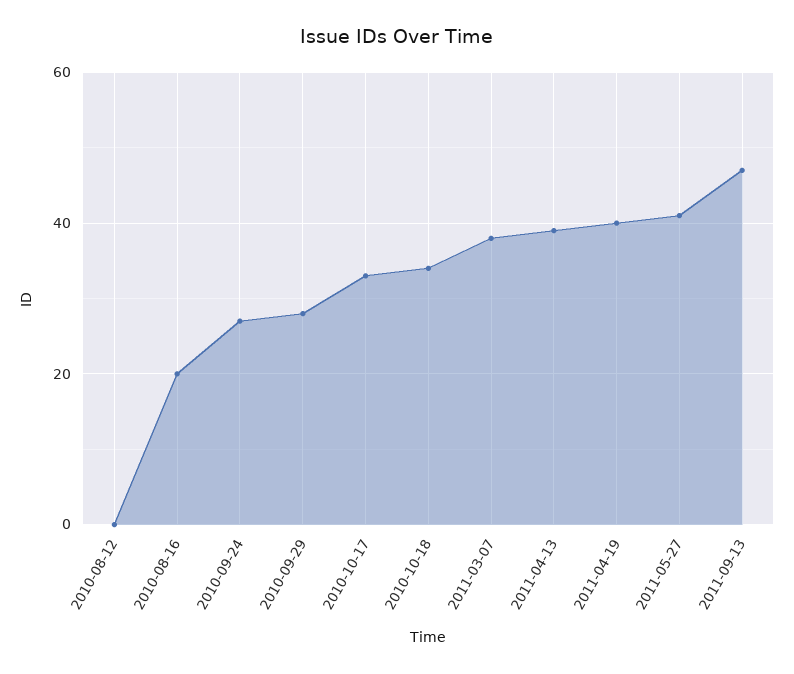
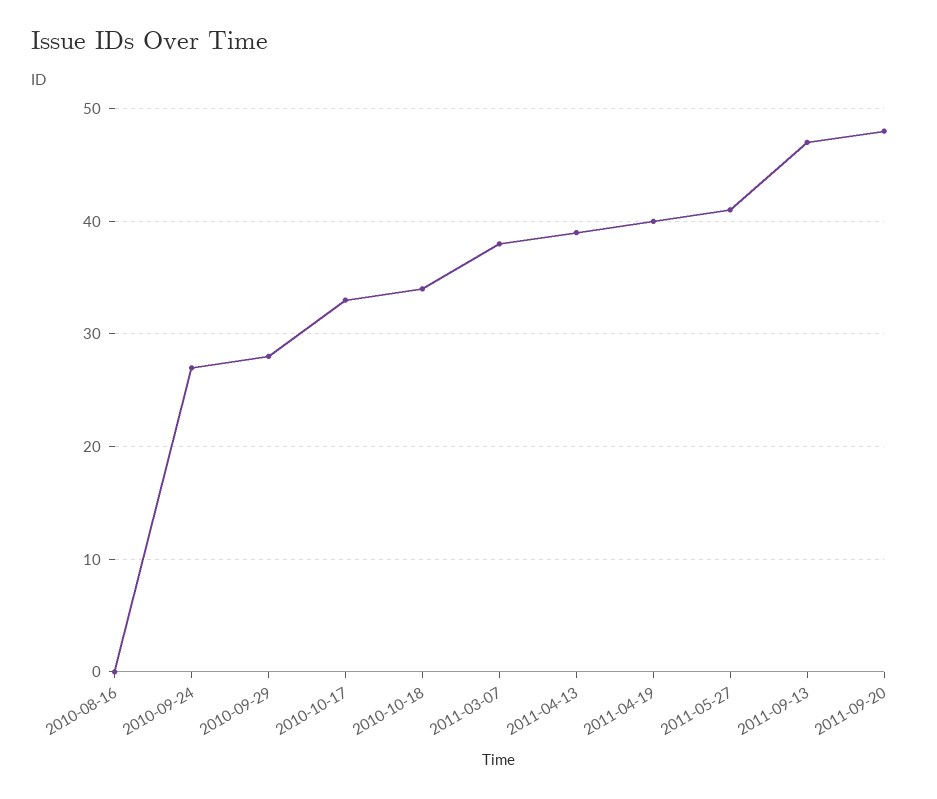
2010-08-12: 0 -> none
2010-08-16: 20 -> 0
2011-09-20: none -> 48

